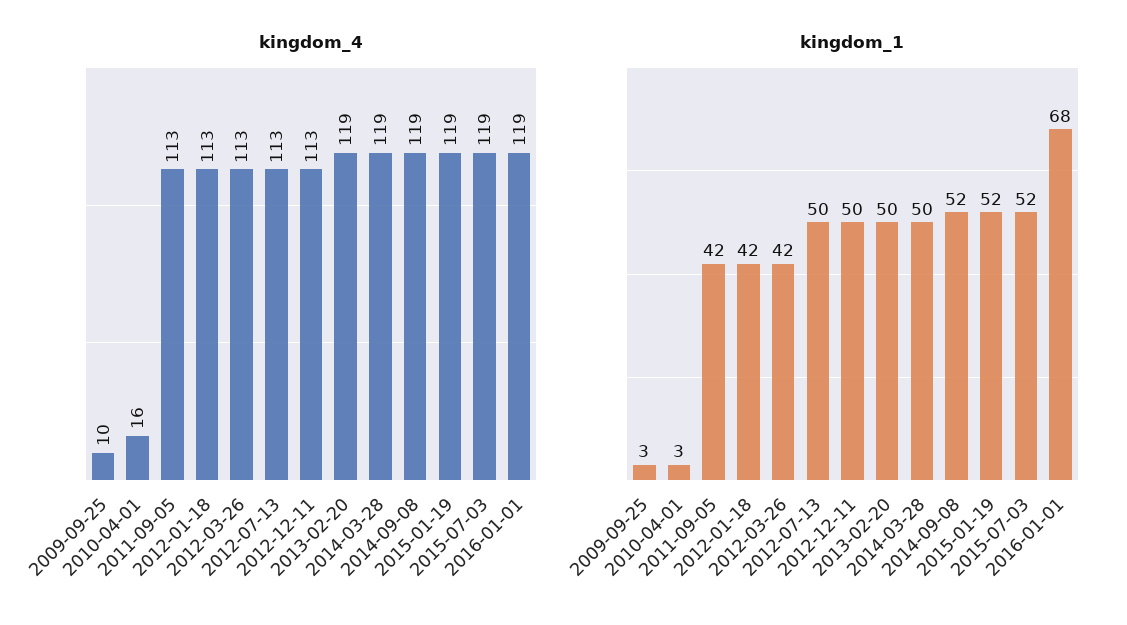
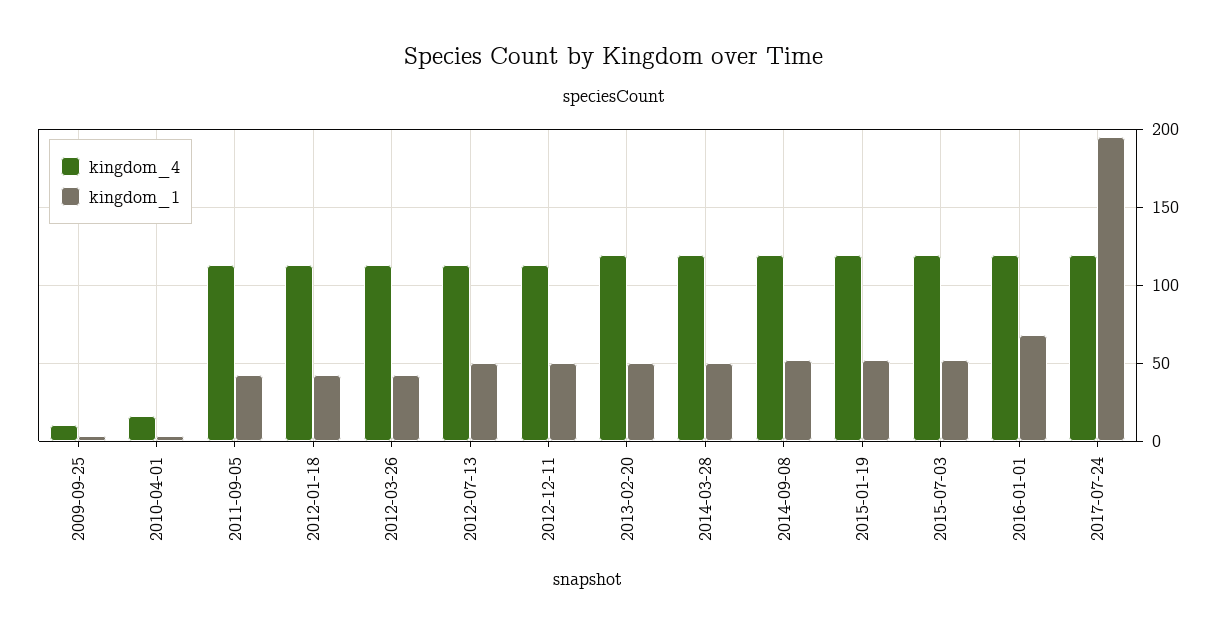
kingdom_4, 2017-07-24: none -> 120
kingdom_1, 2017-07-24: none -> 195

